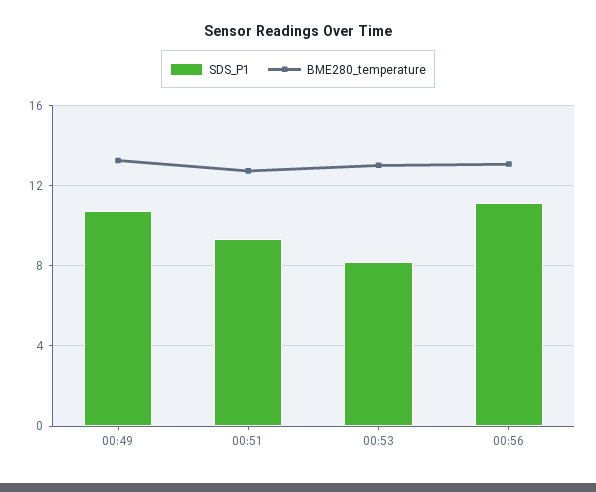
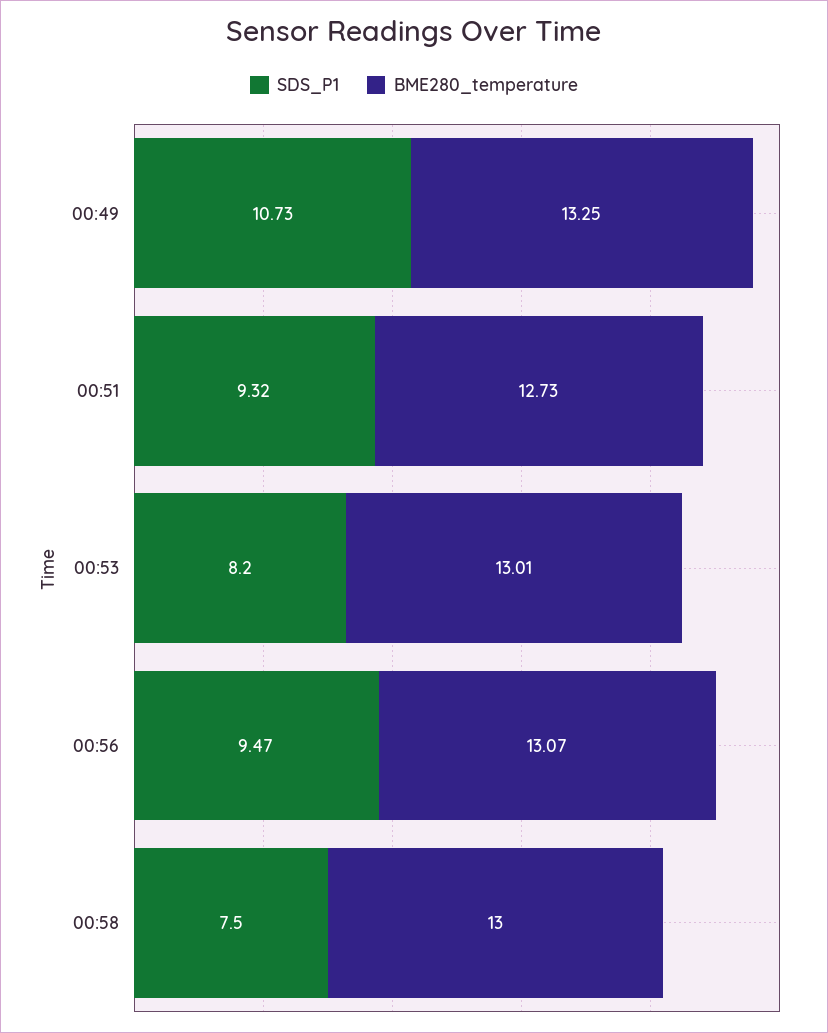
SDS_P1, 00:56: 11 -> 9.47
SDS_P1, 00:58: none -> 7.5
BME280_temperature, 00:58: none -> 13

